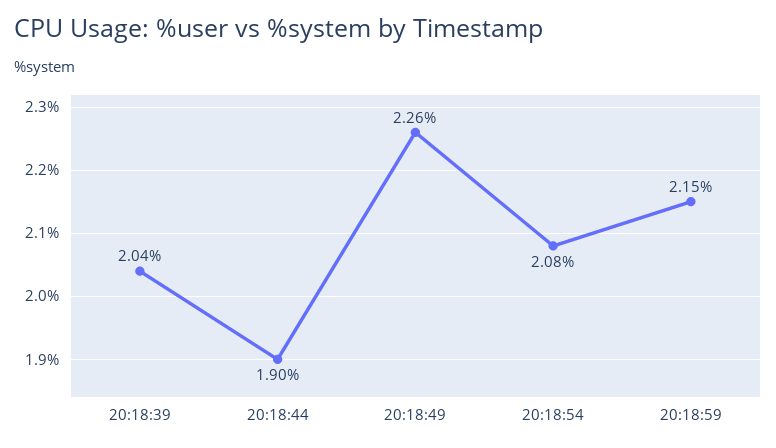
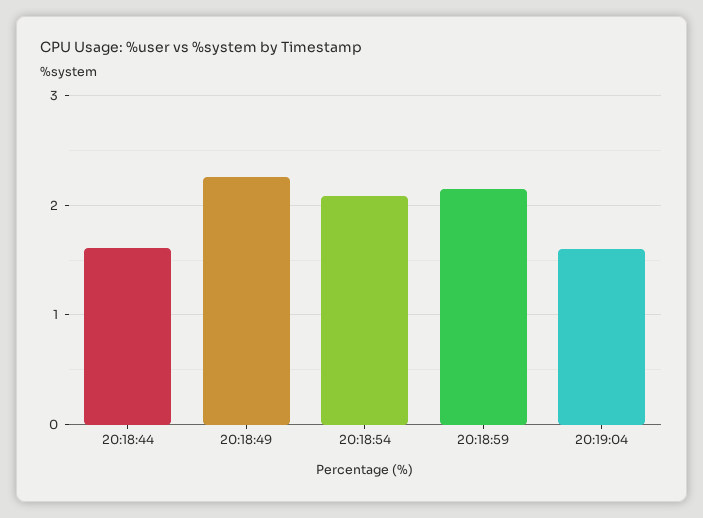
20:18:39: 2.04 -> none
20:18:44: 1.9 -> 1.6
20:19:04: none -> 1.6

